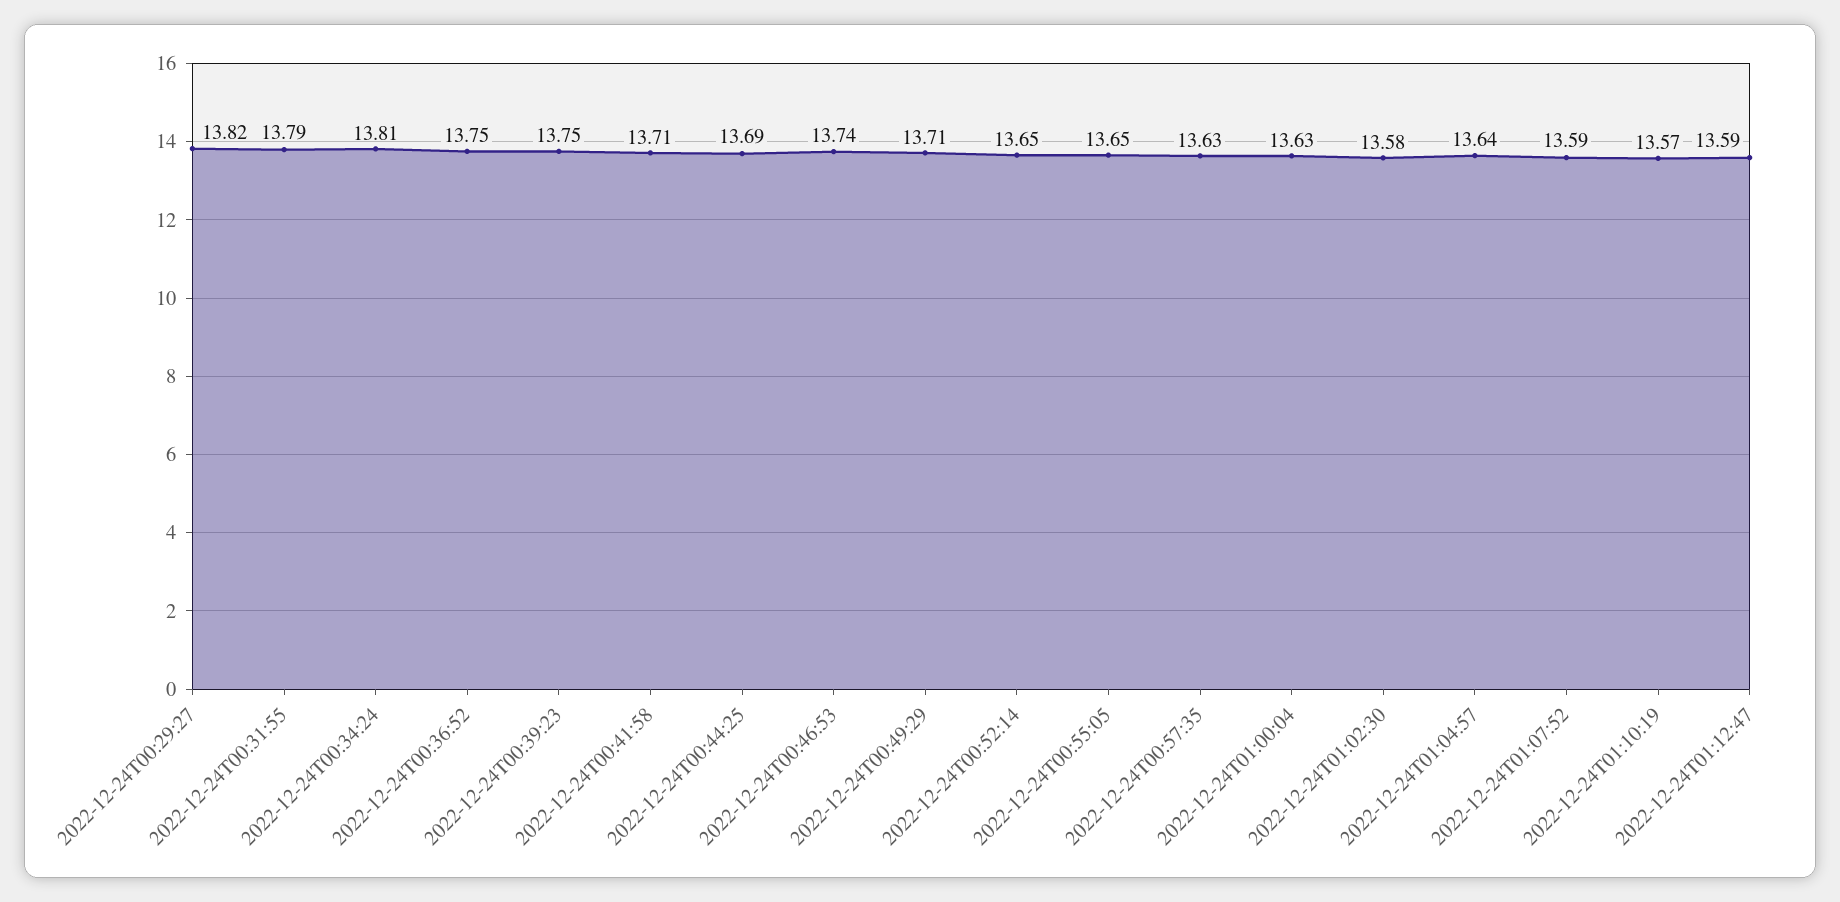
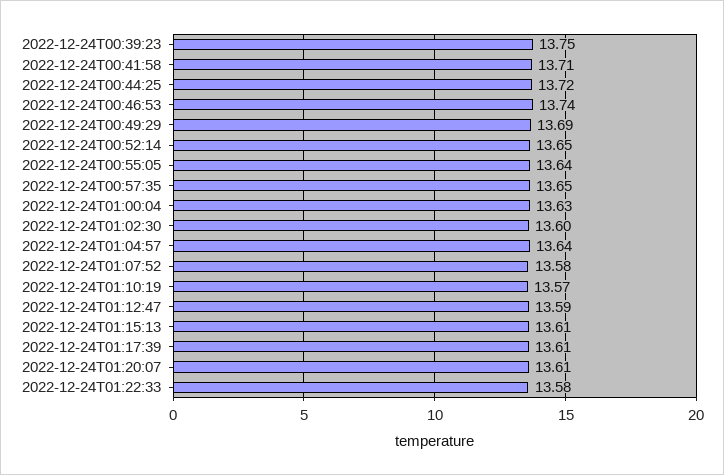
2022-12-24T00:29:27: 13.82 -> none
2022-12-24T00:31:55: 13.79 -> none
2022-12-24T00:34:24: 13.81 -> none
2022-12-24T00:36:52: 13.75 -> none
2022-12-24T00:44:25: 13.69 -> 13.72
2022-12-24T00:49:29: 13.71 -> 13.69
2022-12-24T00:55:05: 13.65 -> 13.64
2022-12-24T00:57:35: 13.63 -> 13.65
2022-12-24T01:02:30: 13.58 -> 13.6
2022-12-24T01:07:52: 13.59 -> 13.58
2022-12-24T01:15:13: none -> 13.61
2022-12-24T01:17:39: none -> 13.61
2022-12-24T01:20:07: none -> 13.61
2022-12-24T01:22:33: none -> 13.58

